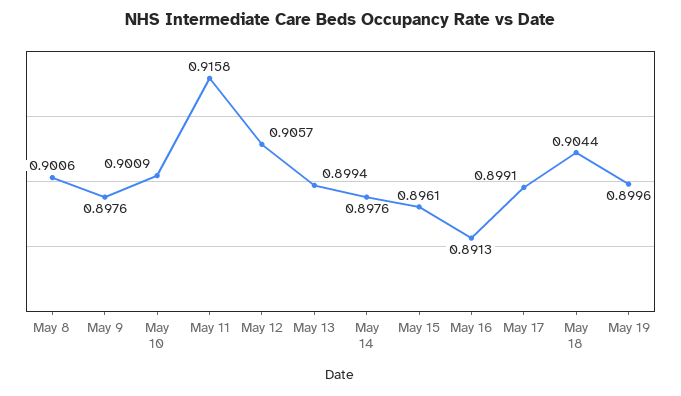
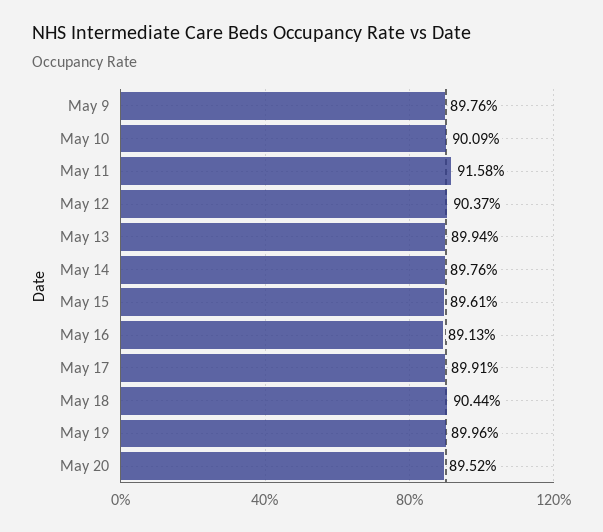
May 8: 0.9006 -> none
May 12: 0.9057 -> 0.9037
May 20: none -> 0.8952

